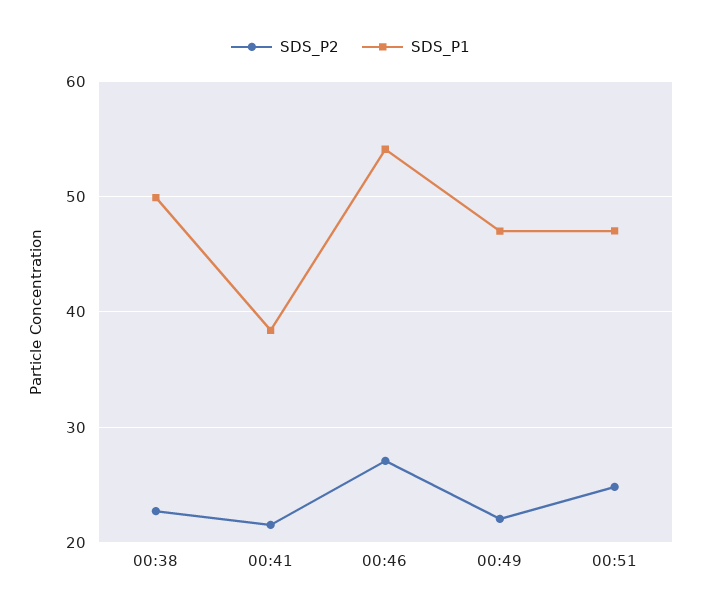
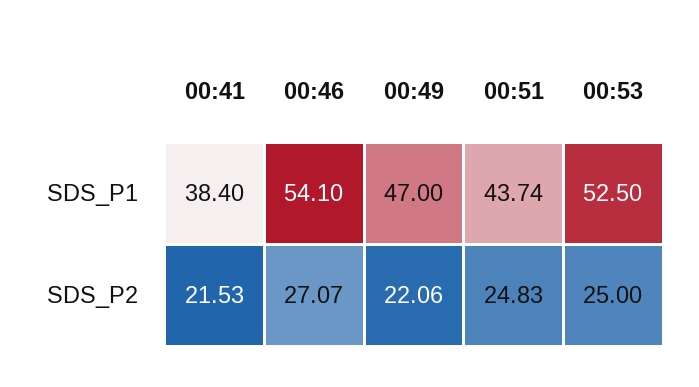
SDS_P2, 00:38: 23 -> none
SDS_P1, 00:38: 50 -> none
SDS_P1, 00:51: 47 -> 43.74
SDS_P1, 00:53: none -> 52.5
SDS_P2, 00:53: none -> 25

